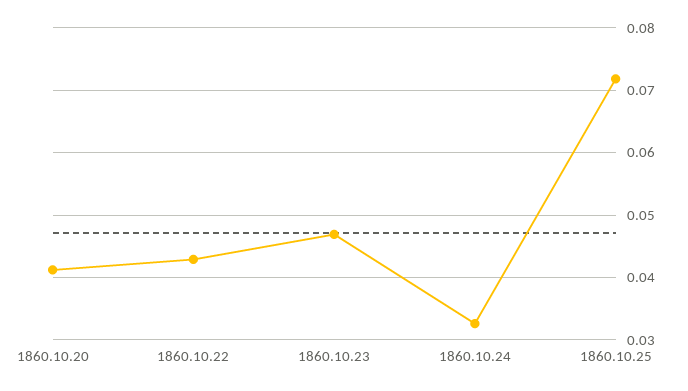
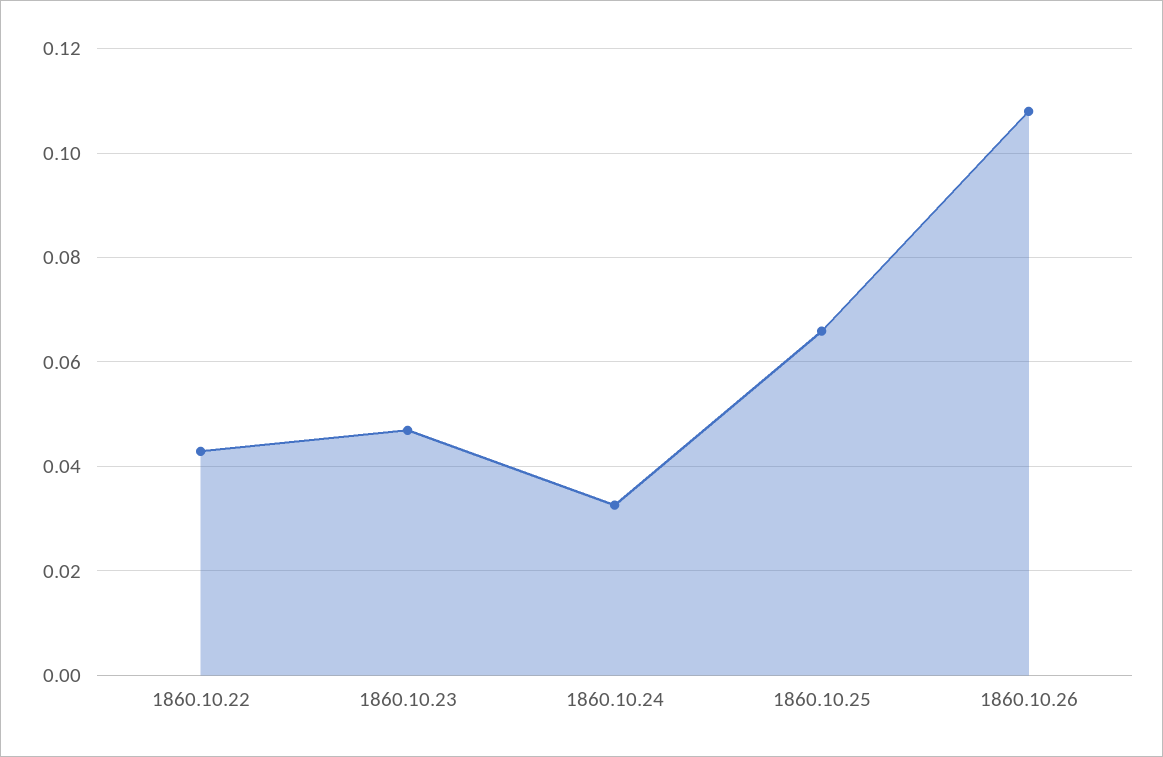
1860.10.20: 0.041 -> none
1860.10.25: 0.072 -> 0.066
1860.10.26: none -> 0.108

